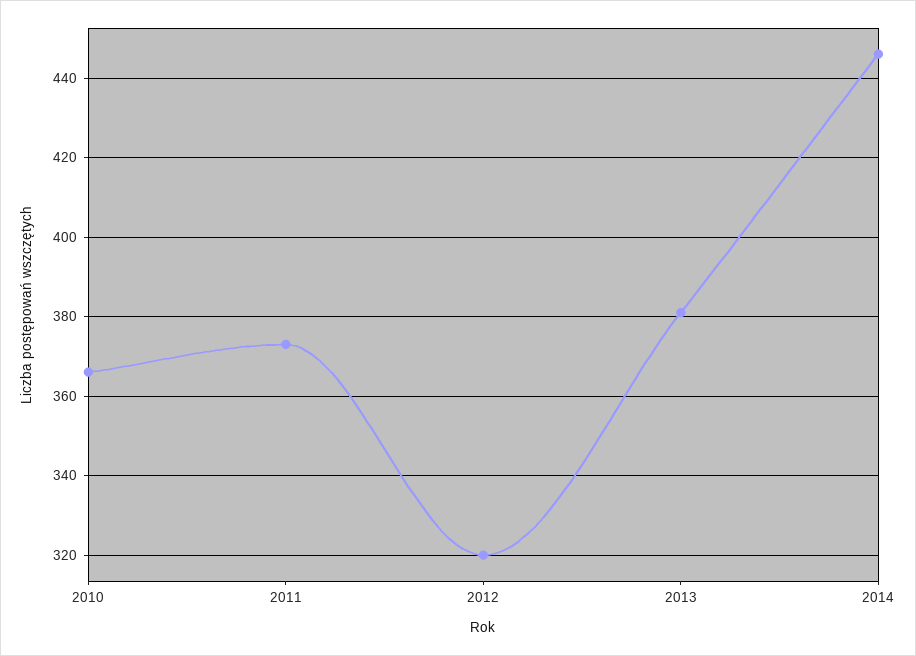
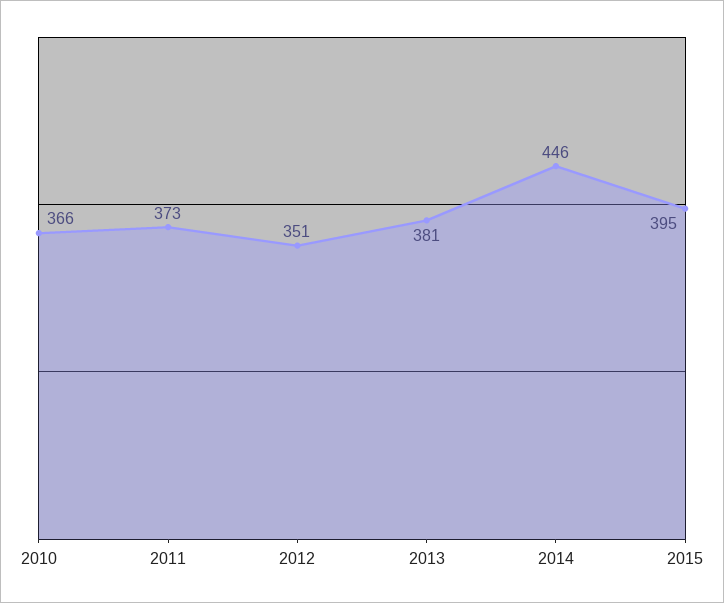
2012: 320 -> 351
2015: none -> 395

